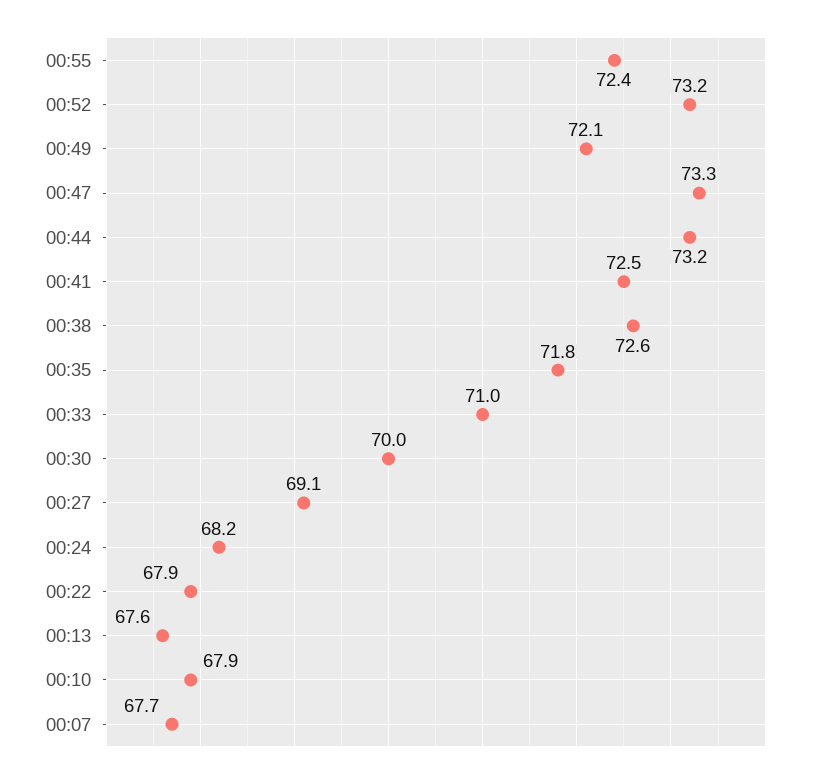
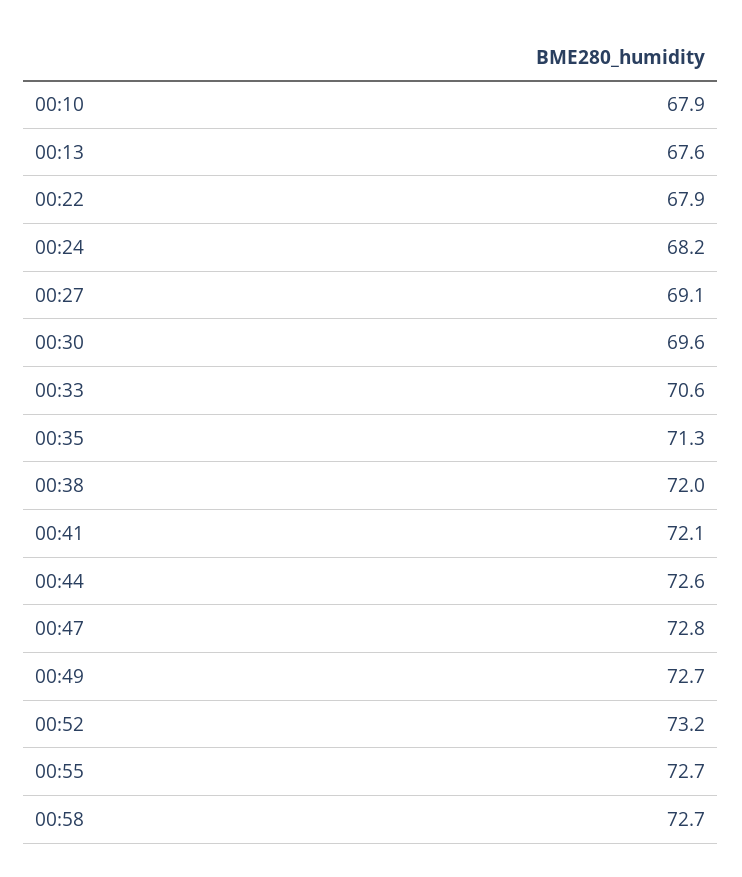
00:55: 72.4 -> 72.7
00:49: 72.1 -> 72.7
00:47: 73.3 -> 72.8
00:44: 73.2 -> 72.6
00:41: 72.5 -> 72.1
00:38: 72.6 -> 72
00:35: 71.8 -> 71.3
00:33: 71 -> 70.6
00:30: 70 -> 69.6
00:07: 67.7 -> none
00:58: none -> 72.7

